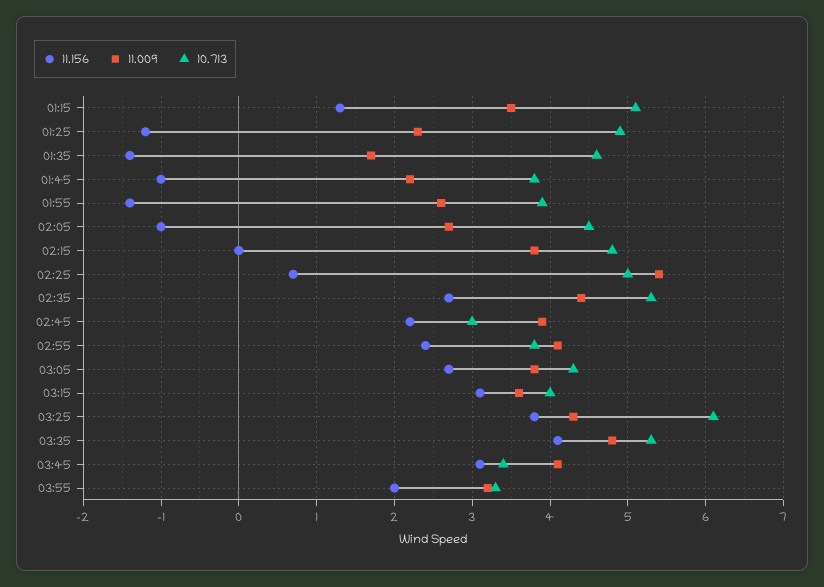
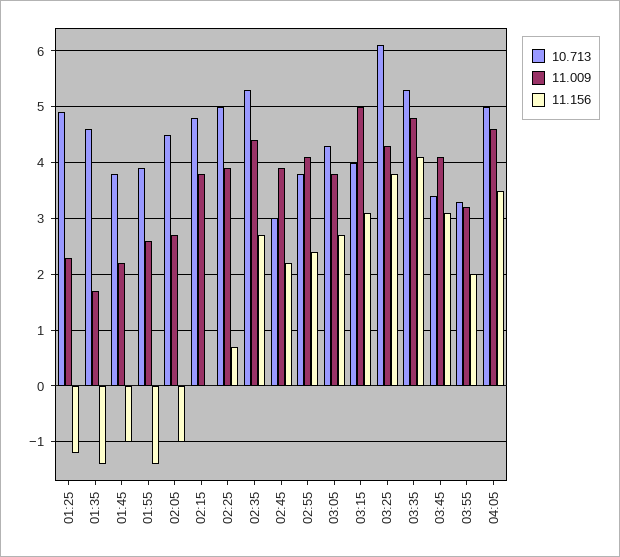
11.156, 01:15: 1.3 -> none
11.009, 01:15: 3.5 -> none
10.713, 01:15: 5.1 -> none
11.009, 02:25: 5.4 -> 4
11.009, 03:15: 3.6 -> 5
10.713, 04:05: none -> 5
11.009, 04:05: none -> 4.5
11.156, 04:05: none -> 3.5

